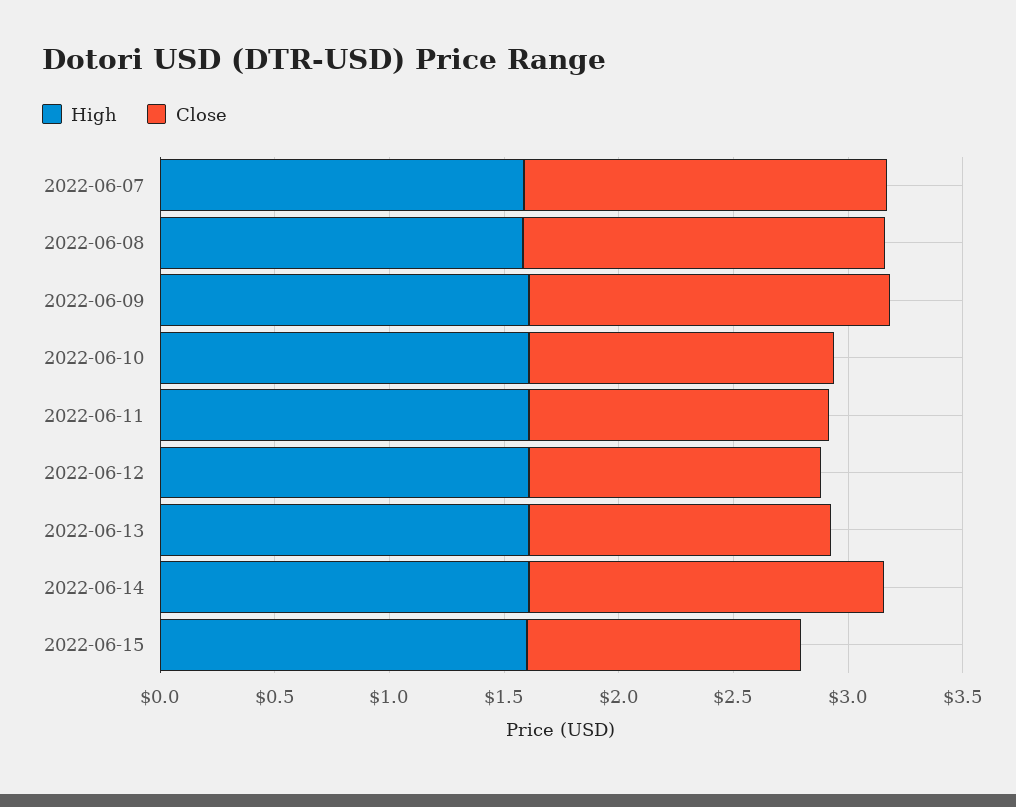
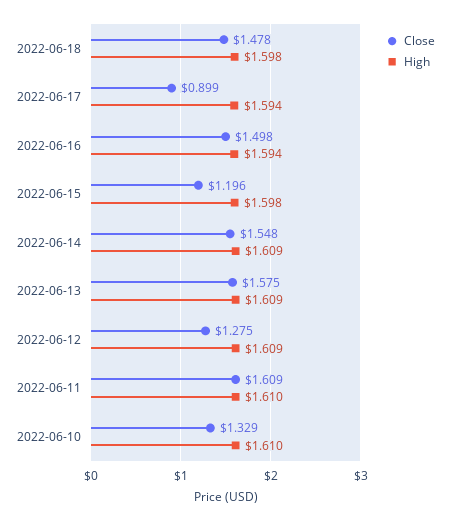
High, 2022-06-07: 1.6 -> none
Close, 2022-06-07: 1.6 -> none
High, 2022-06-08: 1.6 -> none
Close, 2022-06-08: 1.6 -> none
High, 2022-06-09: 1.6 -> none
Close, 2022-06-09: 1.6 -> none
Close, 2022-06-11: 1.3 -> 1.609
Close, 2022-06-13: 1.3 -> 1.575
Close, 2022-06-18: none -> 1.478
High, 2022-06-18: none -> 1.598
Close, 2022-06-17: none -> 0.899
High, 2022-06-17: none -> 1.594
Close, 2022-06-16: none -> 1.498
High, 2022-06-16: none -> 1.594

